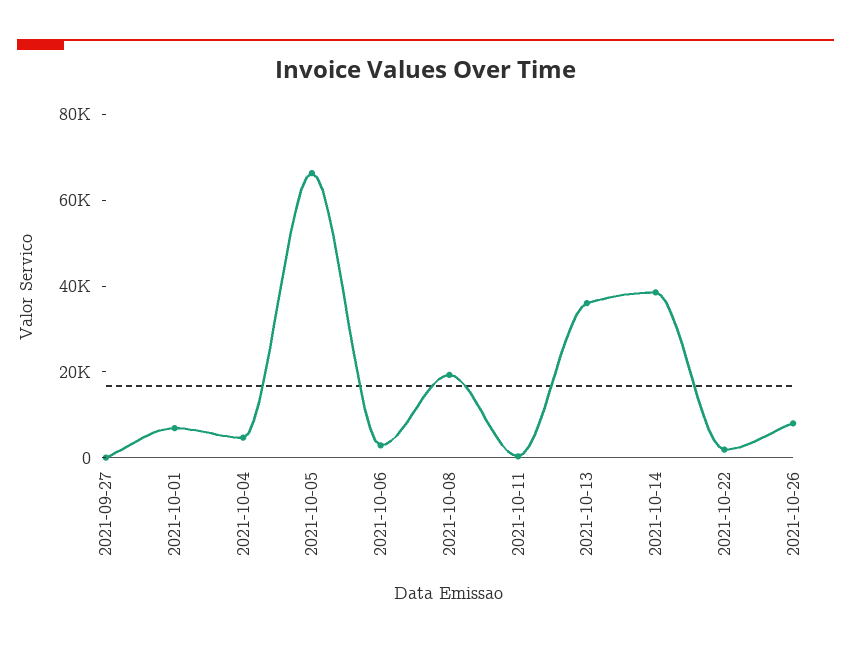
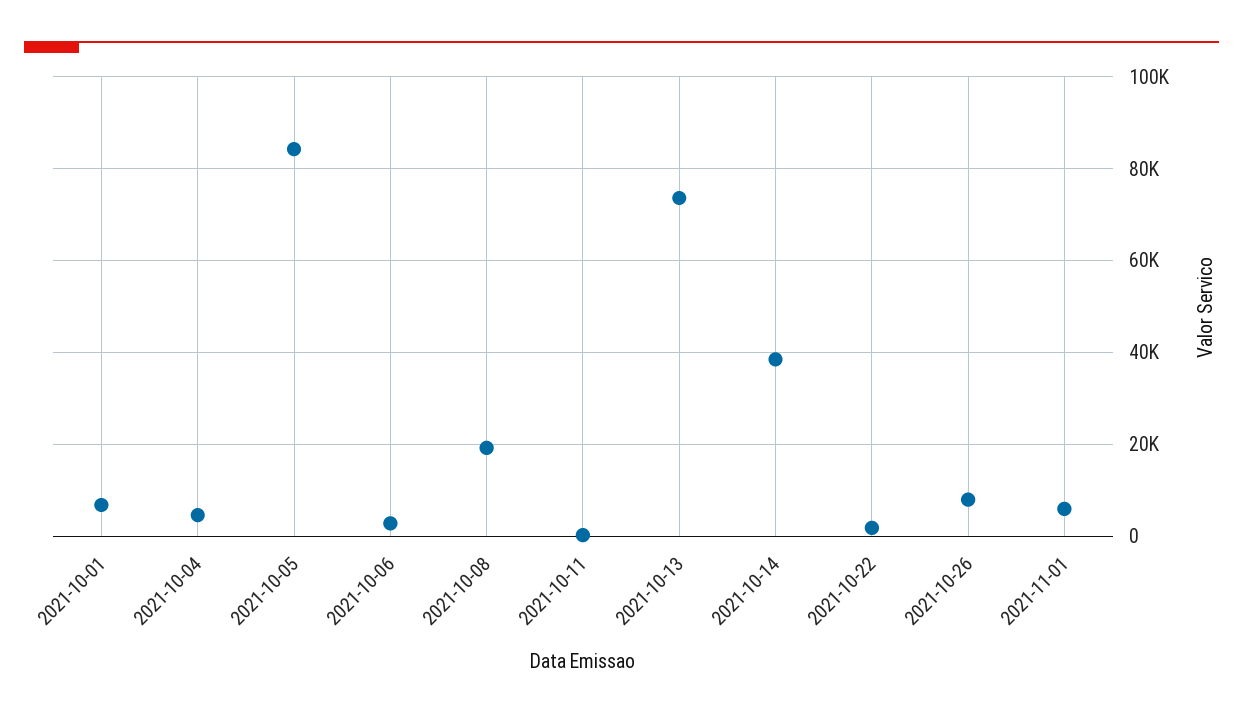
2021-09-27: 0 -> none
2021-10-05: 65000 -> 84000
2021-10-13: 35000 -> 74000
2021-11-01: none -> 6000

